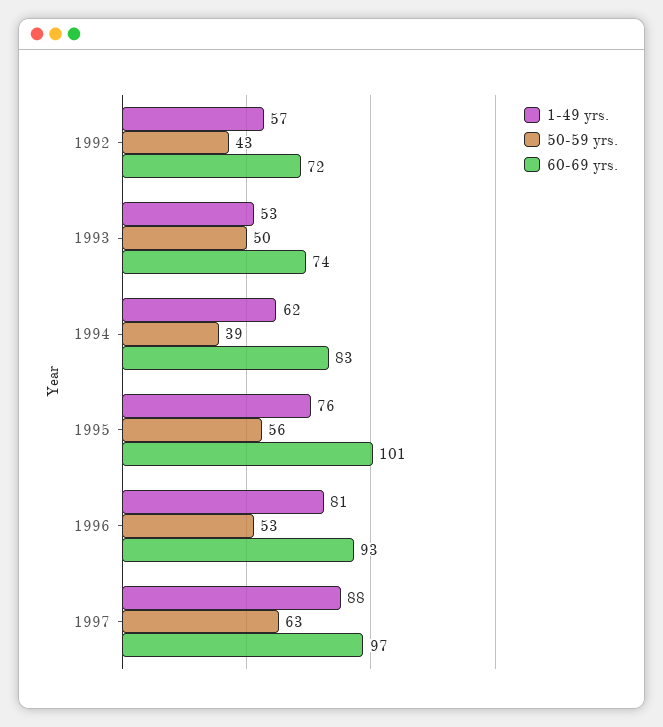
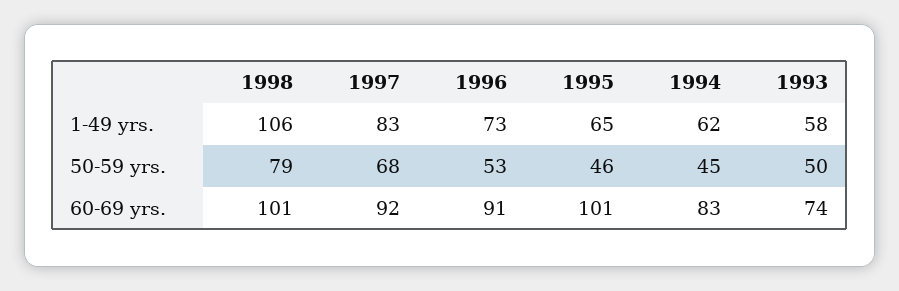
1-49 yrs., 1992: 57 -> none
50-59 yrs., 1992: 43 -> none
60-69 yrs., 1992: 72 -> none
1-49 yrs., 1993: 53 -> 58
50-59 yrs., 1994: 39 -> 45
1-49 yrs., 1995: 76 -> 65
50-59 yrs., 1995: 56 -> 46
1-49 yrs., 1996: 81 -> 73
60-69 yrs., 1996: 93 -> 91
1-49 yrs., 1997: 88 -> 83
50-59 yrs., 1997: 63 -> 68
60-69 yrs., 1997: 97 -> 92
1-49 yrs., 1998: none -> 106
50-59 yrs., 1998: none -> 79
60-69 yrs., 1998: none -> 101

